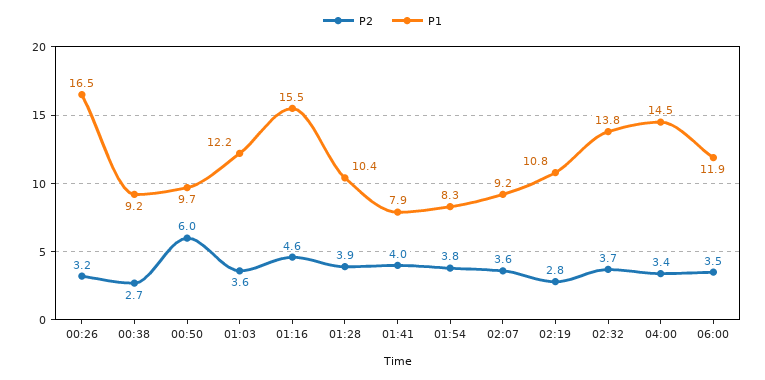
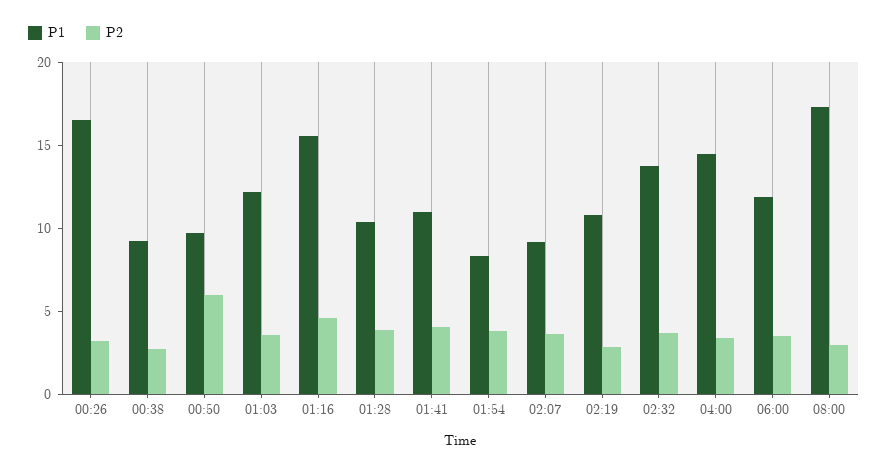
P1, 01:41: 7.9 -> 11
P1, 08:00: none -> 17
P2, 08:00: none -> 3

